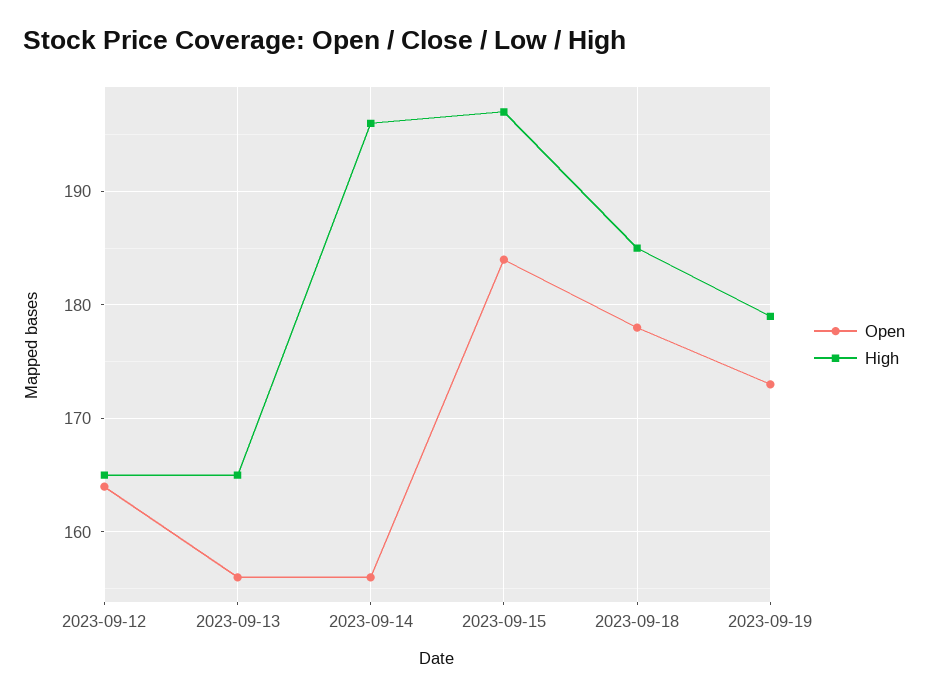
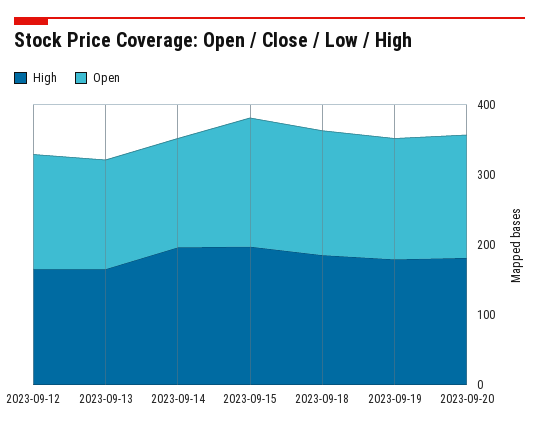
High, 2023-09-20: none -> 180
Open, 2023-09-20: none -> 180

